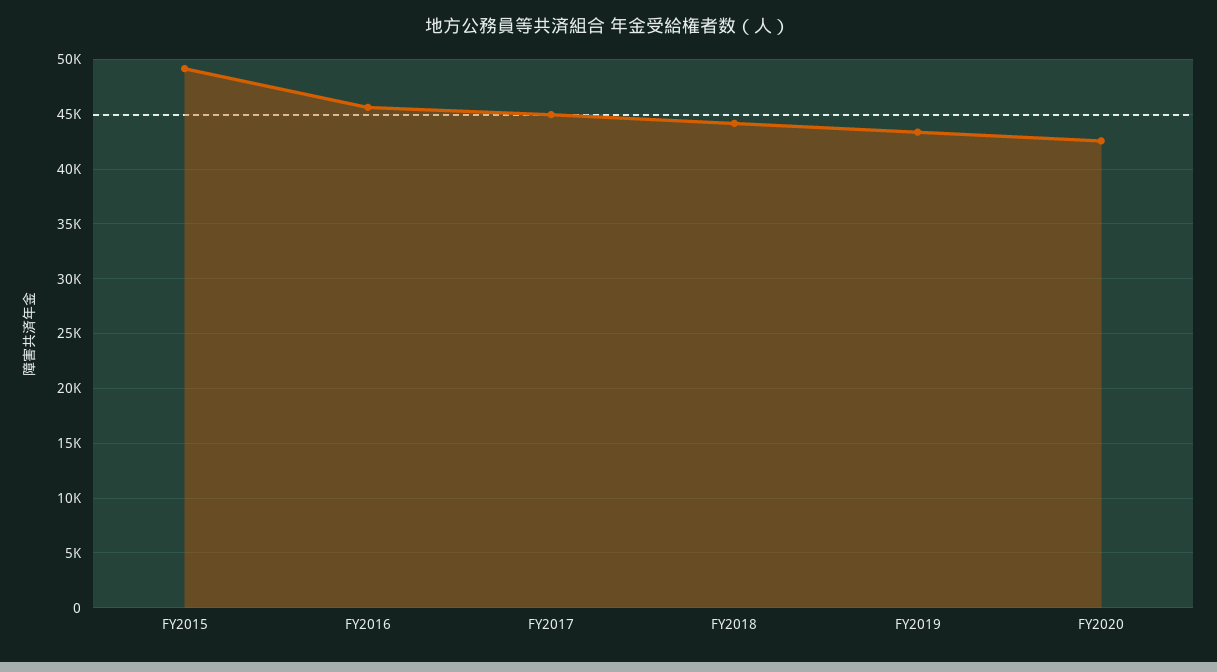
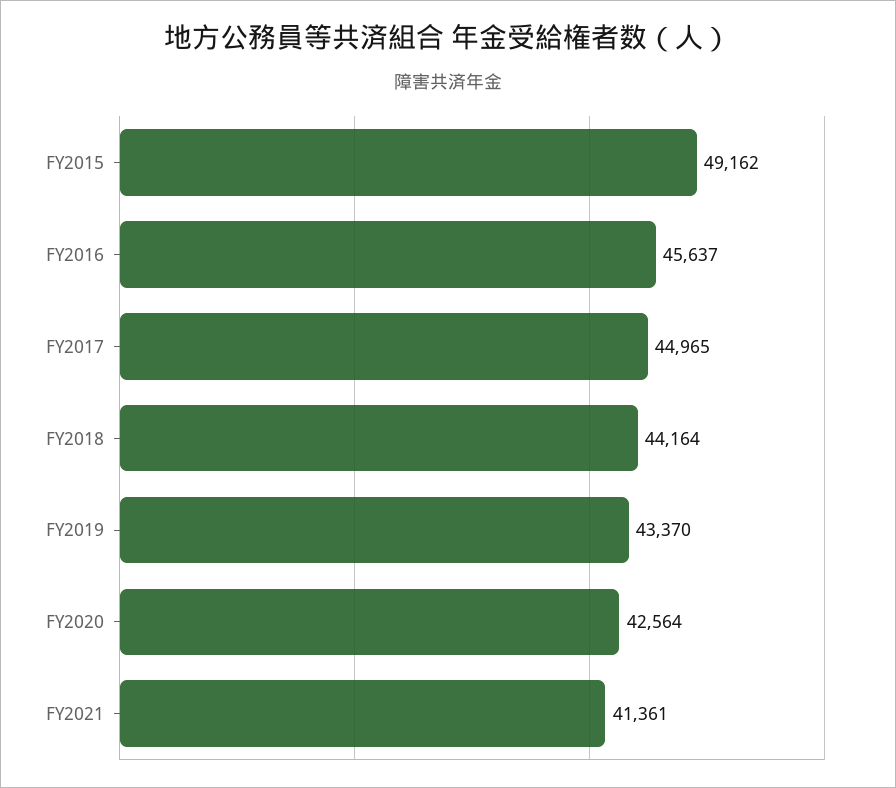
FY2021: none -> 41361

